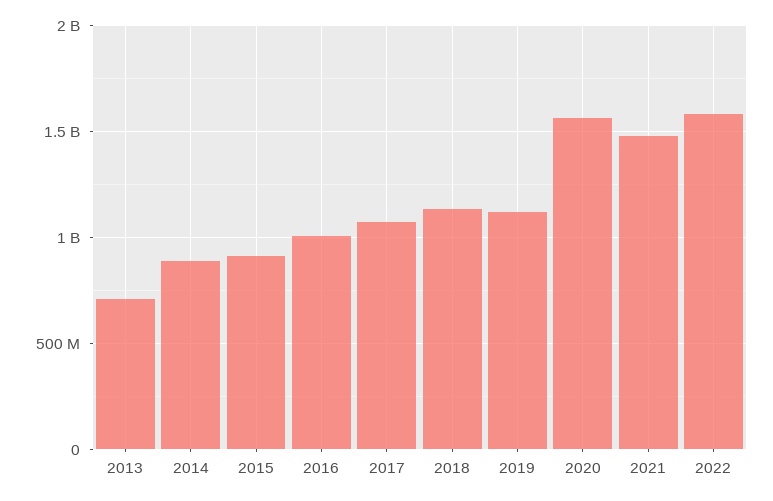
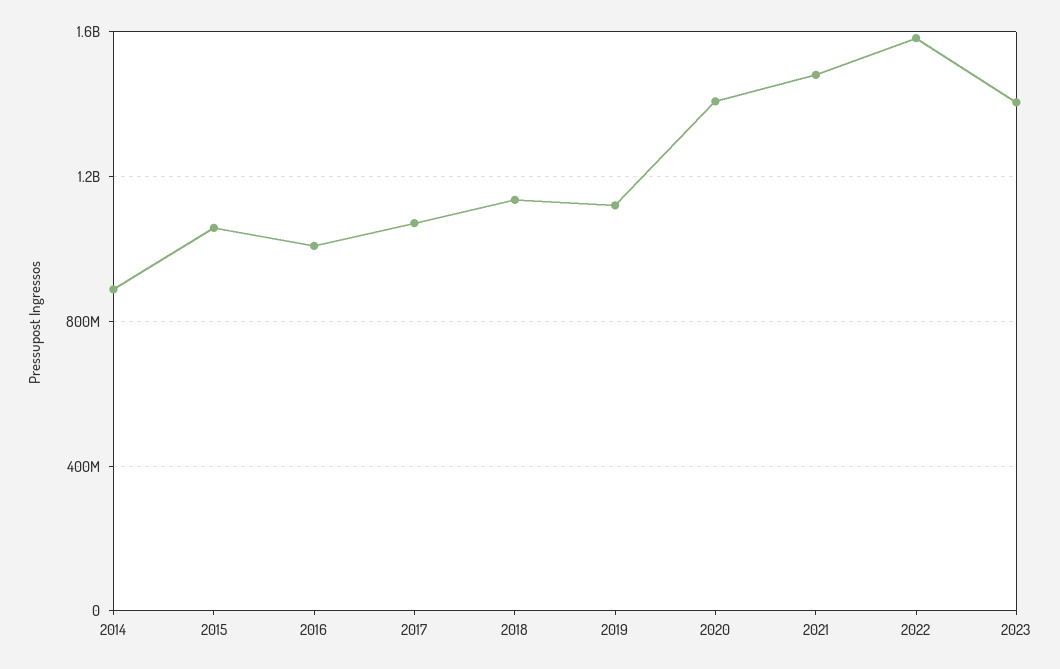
2013: 700000000 -> none
2015: 900000000 -> 1050000000
2020: 1550000000 -> 1400000000
2023: none -> 1400000000

